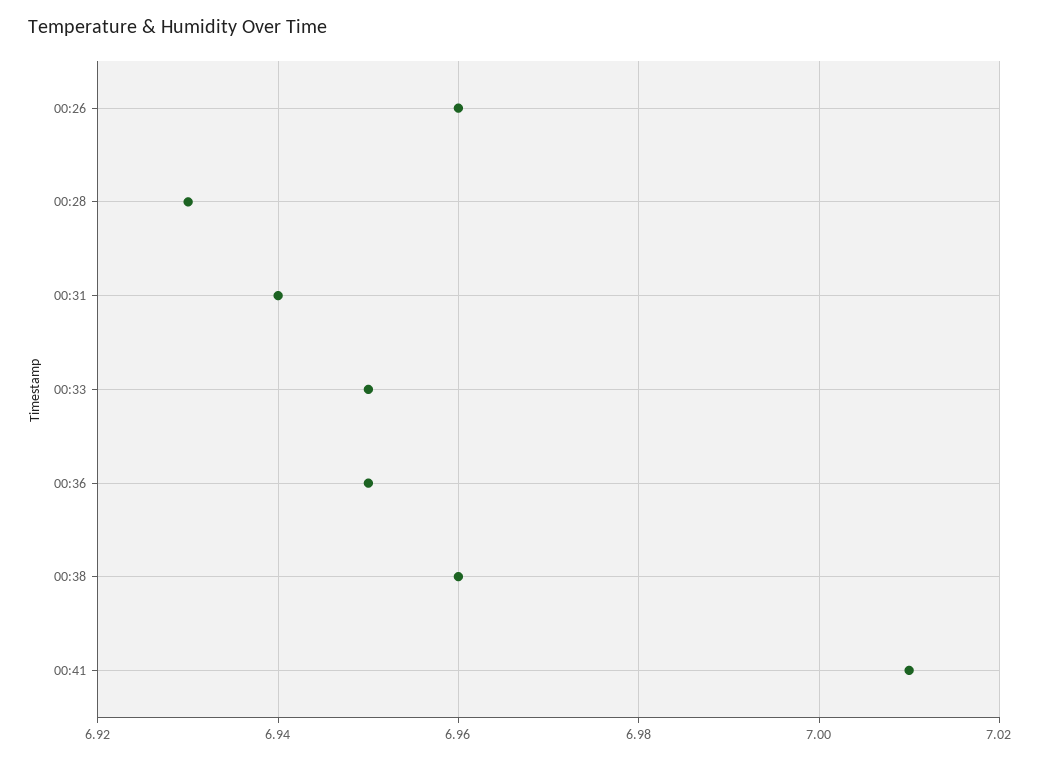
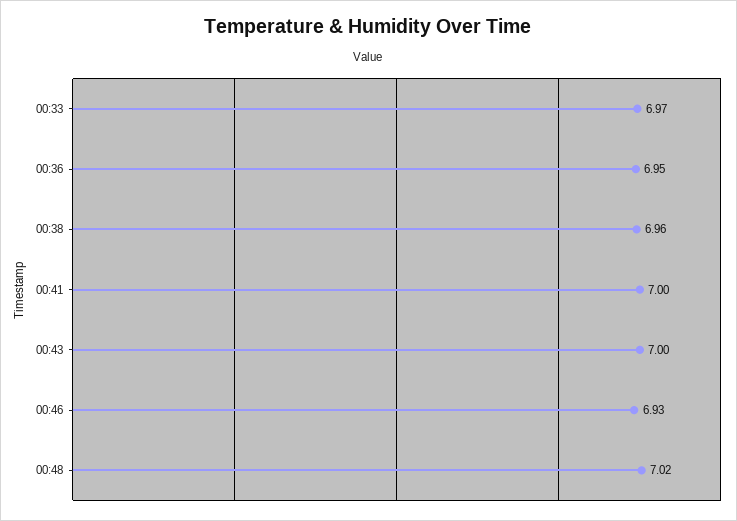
00:26: 6.96 -> none
00:28: 6.93 -> none
00:31: 6.94 -> none
00:33: 6.95 -> 6.97
00:41: 7.01 -> 7
00:43: none -> 7
00:46: none -> 6.93
00:48: none -> 7.02

